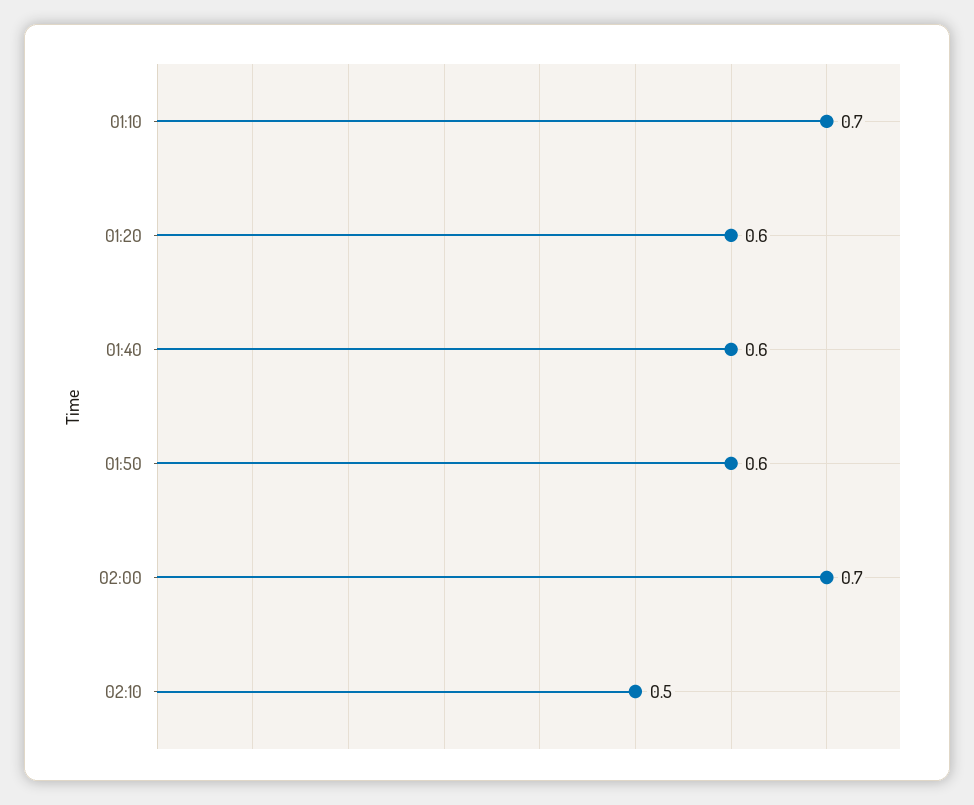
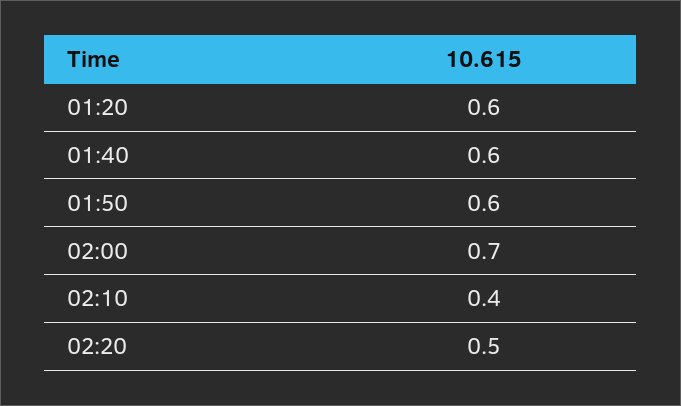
01:10: 0.7 -> none
02:10: 0.5 -> 0.4
02:20: none -> 0.5

